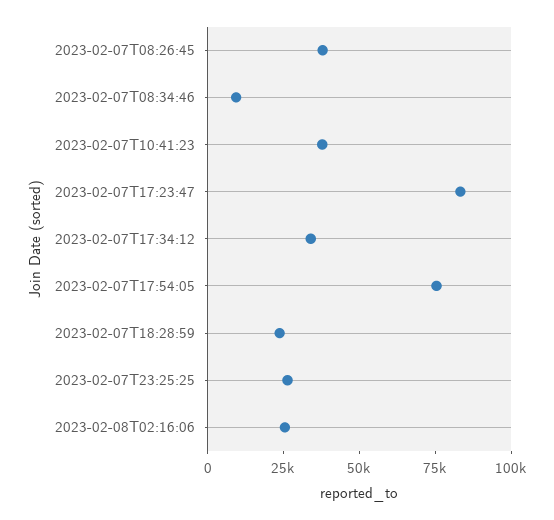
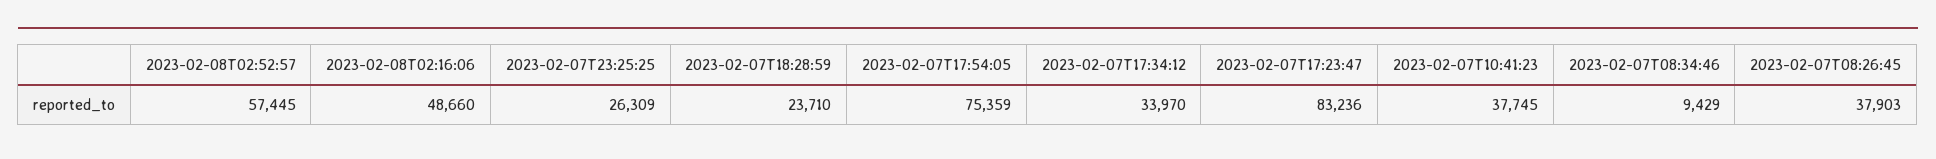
2023-02-08T02:16:06: 25000 -> 48660
2023-02-08T02:52:57: none -> 57445

